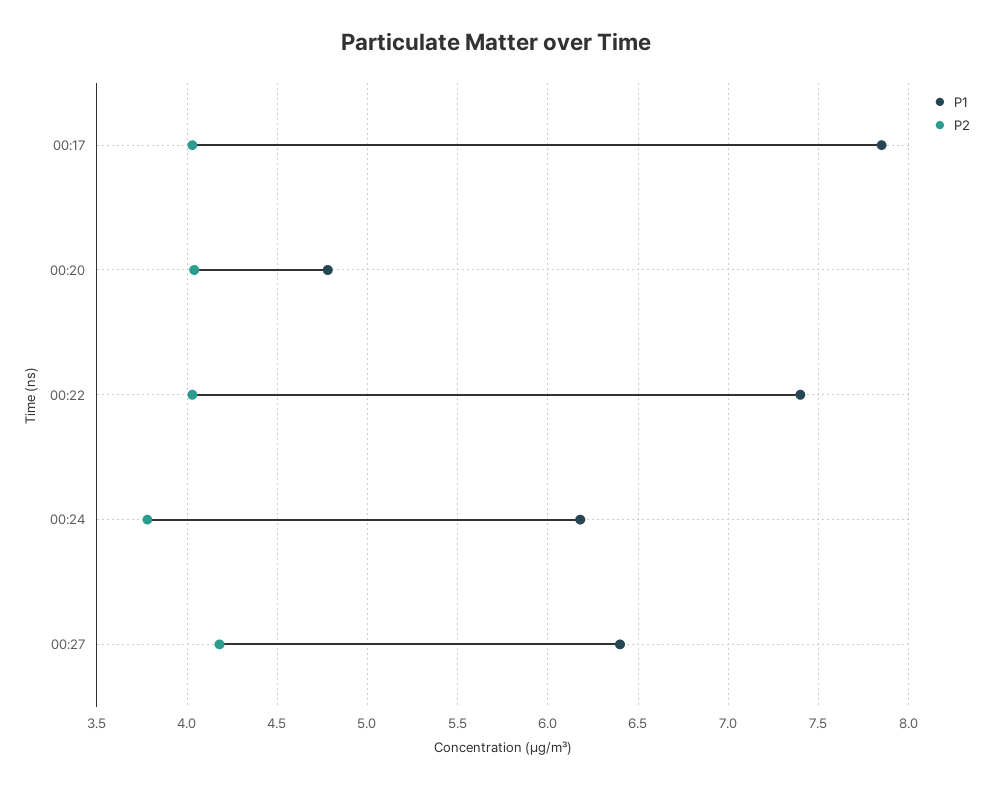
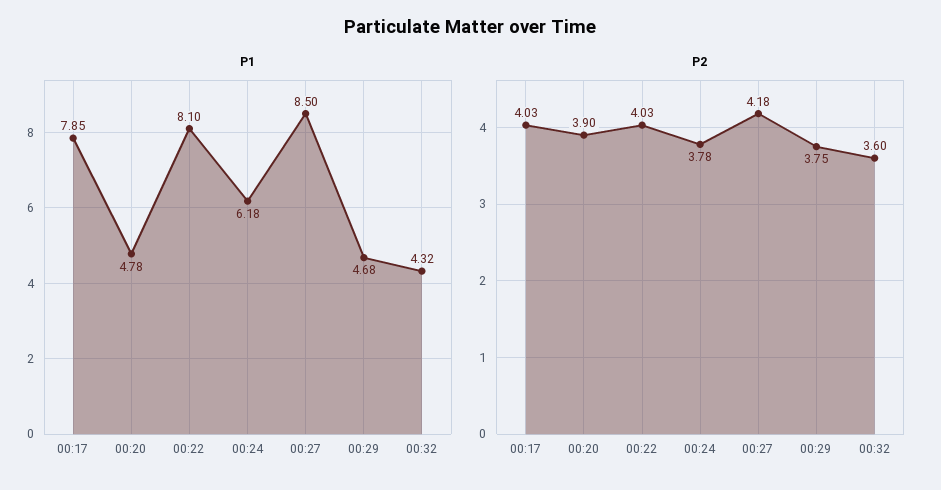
P2, 00:20: 4.05 -> 3.9
P1, 00:22: 7.4 -> 8.1
P1, 00:27: 6.4 -> 8.5
P1, 00:29: none -> 4.68
P1, 00:32: none -> 4.32
P2, 00:29: none -> 3.75
P2, 00:32: none -> 3.6

